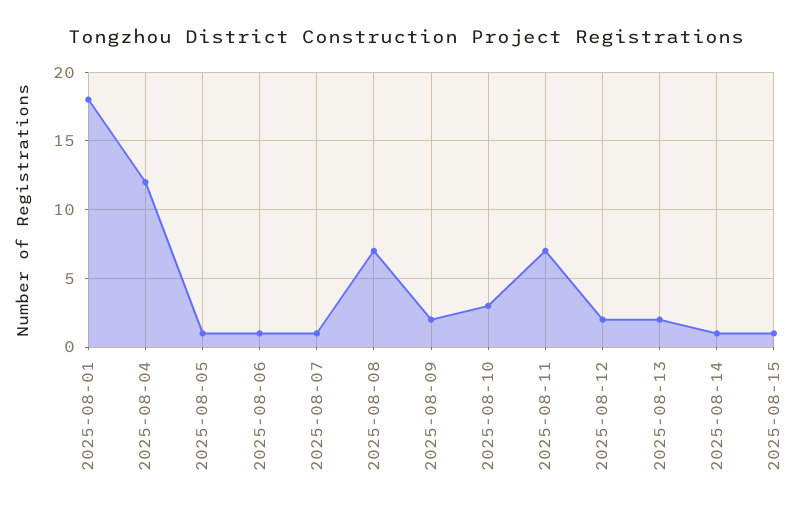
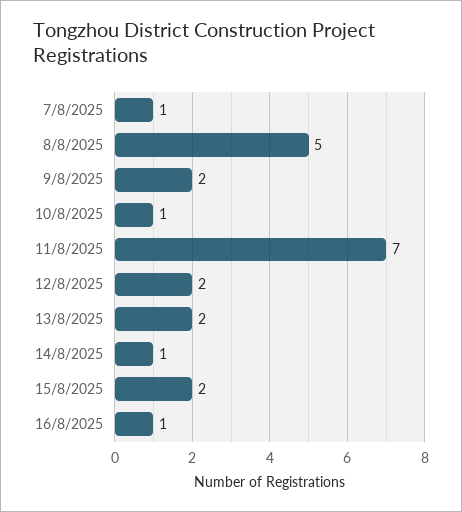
2025-08-01: 18 -> none
2025-08-04: 12 -> none
2025-08-05: 1 -> none
2025-08-06: 1 -> none
2025-08-08: 7 -> 5
2025-08-10: 3 -> 1
2025-08-15: 1 -> 2
16/8/2025: none -> 1

